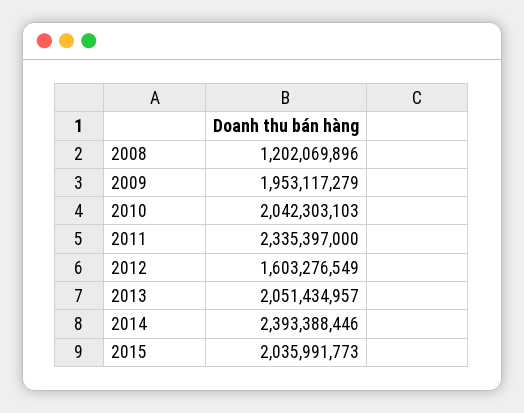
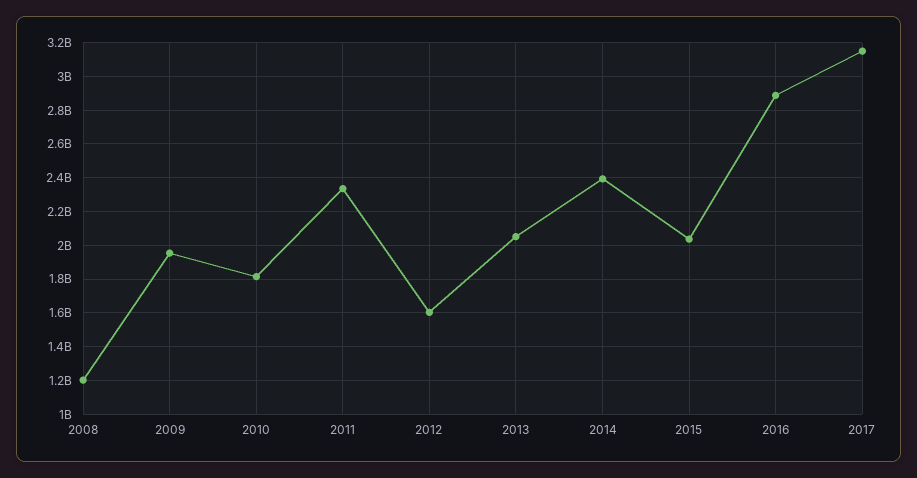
2010: 2042303103 -> 1800000000
2016: none -> 2900000000
2017: none -> 3150000000

